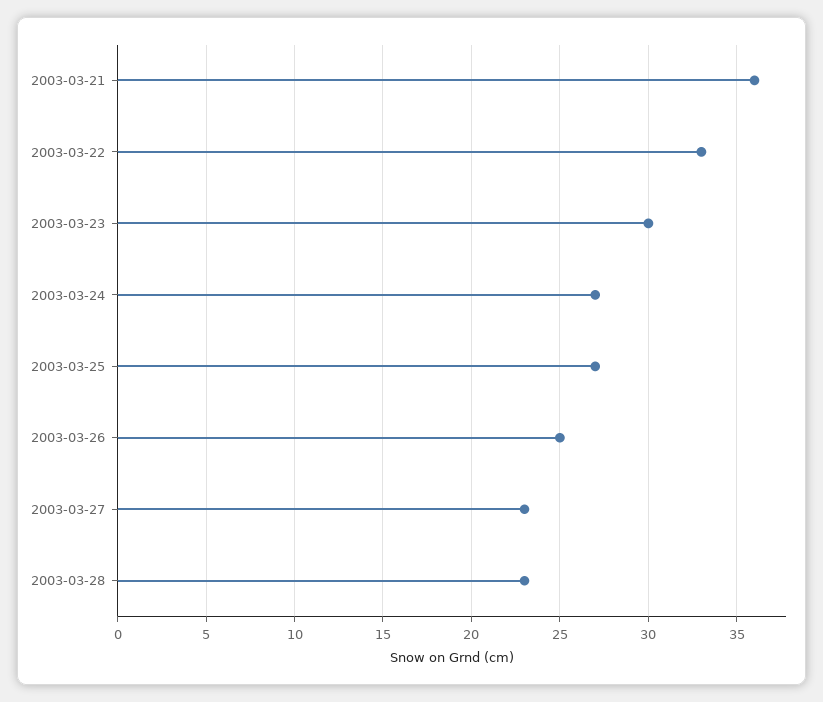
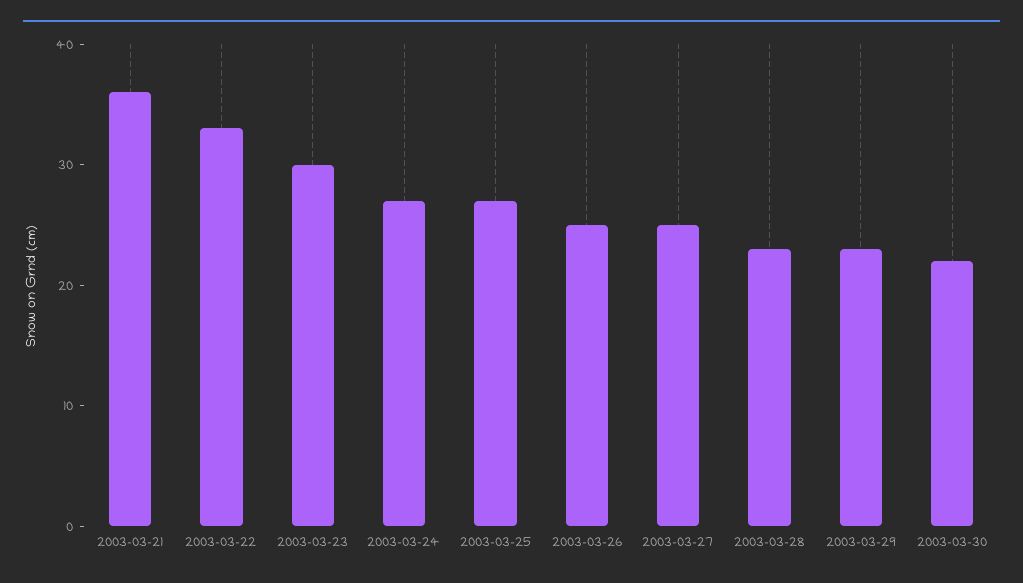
2003-03-27: 23 -> 25
2003-03-29: none -> 23
2003-03-30: none -> 22

